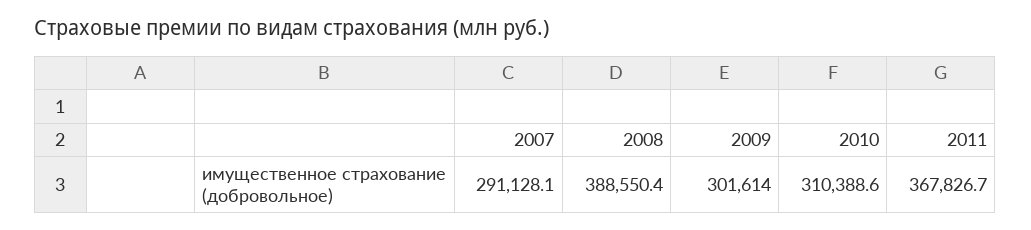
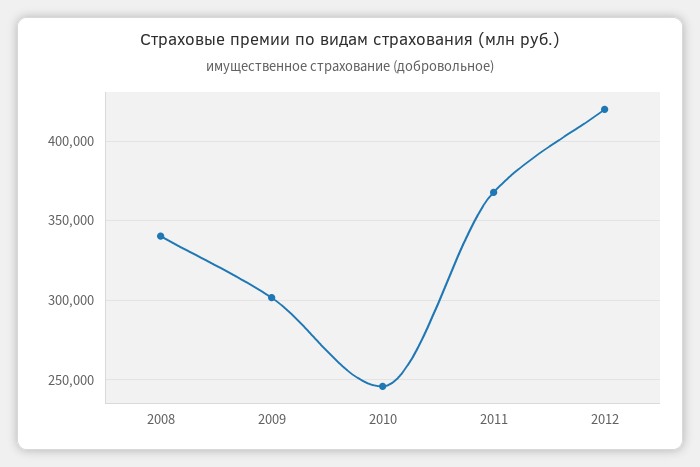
2007: 291128.1 -> none
2008: 388550.4 -> 340000
2010: 310388.6 -> 245000
2012: none -> 420000

